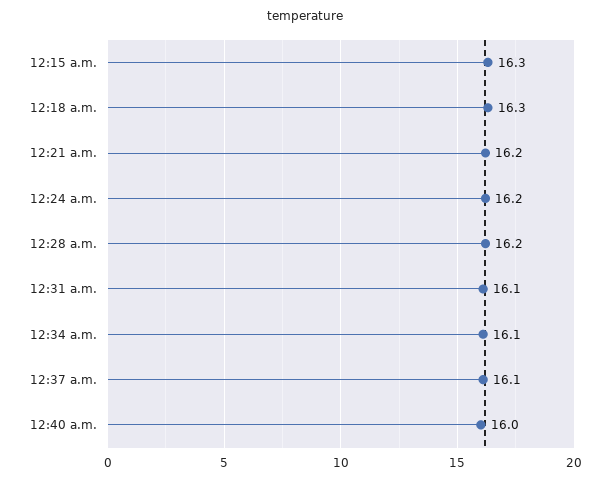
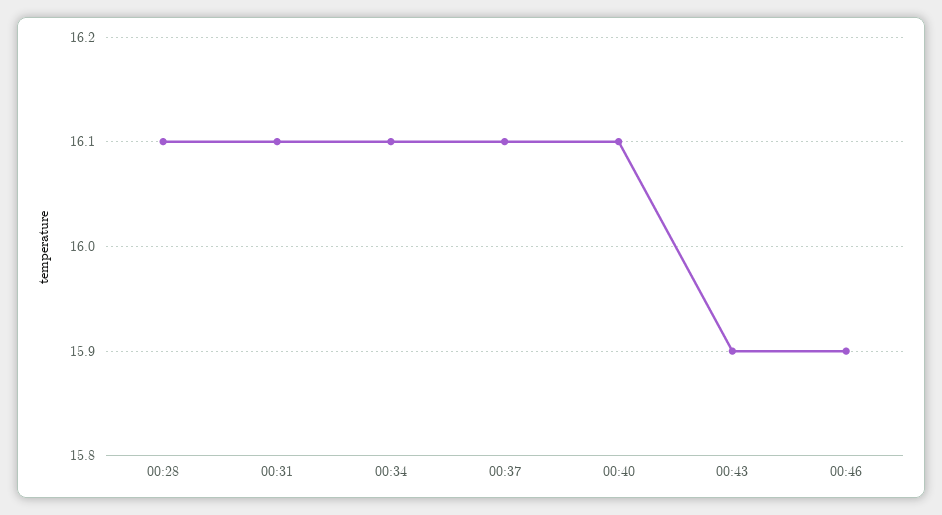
12:15 a.m.: 16.3 -> none
12:18 a.m.: 16.3 -> none
12:21 a.m.: 16.2 -> none
12:24 a.m.: 16.2 -> none
12:28 a.m.: 16.2 -> 16.1
12:40 a.m.: 16 -> 16.1
00:43: none -> 15.9
00:46: none -> 15.9

